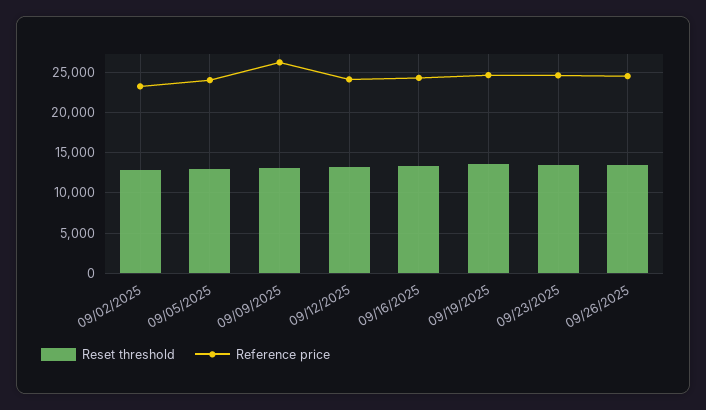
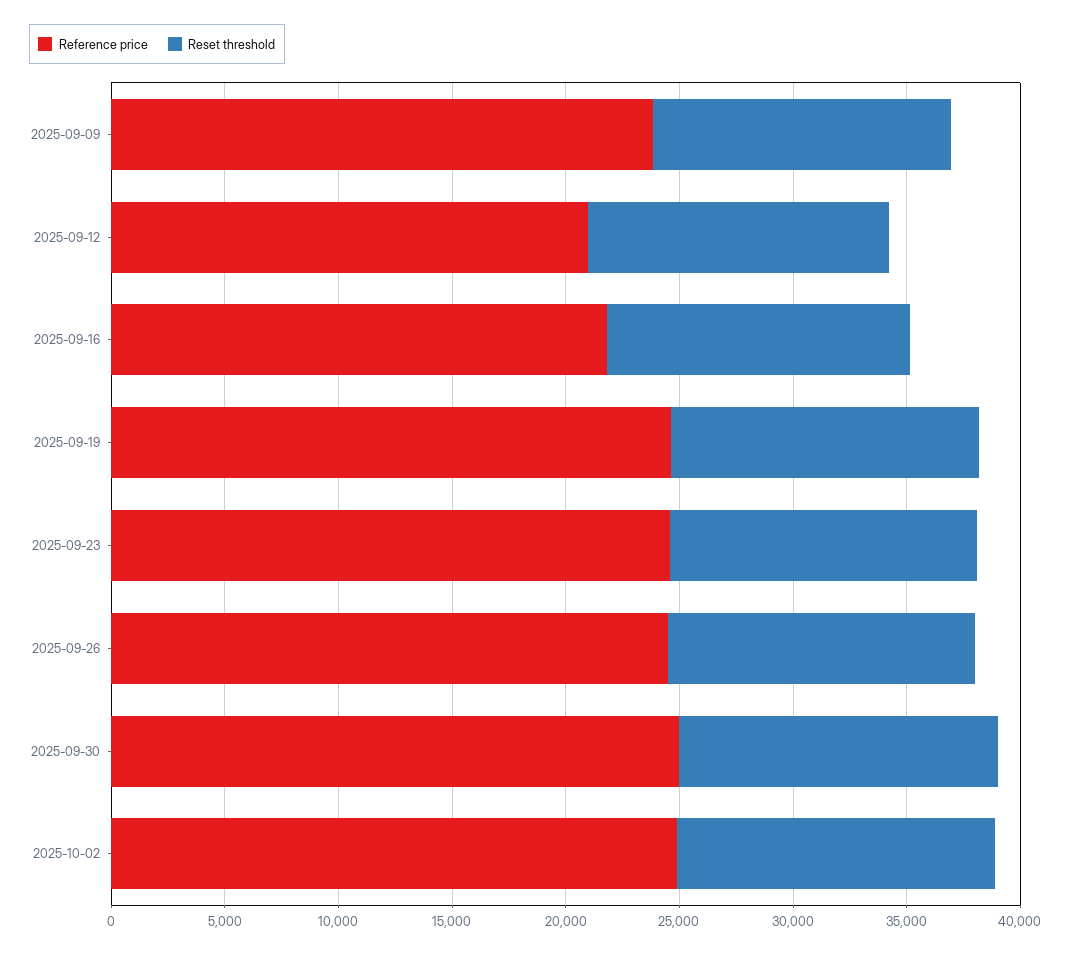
Reset threshold, 09/02/2025: 13000 -> none
Reference price, 09/02/2025: 23000 -> none
Reset threshold, 09/05/2025: 13000 -> none
Reference price, 09/05/2025: 24000 -> none
Reference price, 09/09/2025: 26000 -> 24000
Reference price, 09/12/2025: 24000 -> 21000
Reference price, 09/16/2025: 24000 -> 22000
Reference price, 2025-09-30: none -> 25000
Reset threshold, 2025-09-30: none -> 14000
Reference price, 2025-10-02: none -> 25000
Reset threshold, 2025-10-02: none -> 14000

